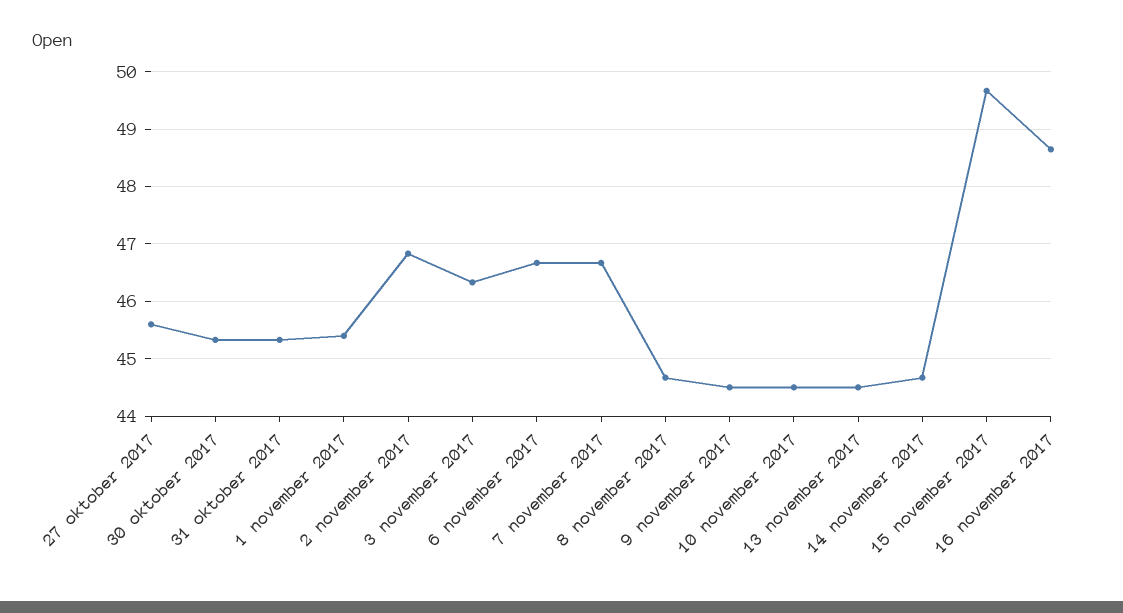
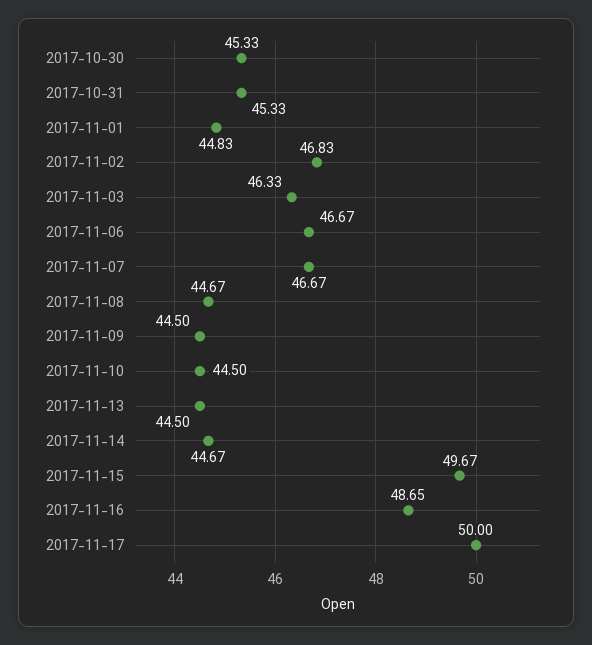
27 oktober 2017: 45.6 -> none
1 november 2017: 45.4 -> 44.83
2017-11-17: none -> 50

